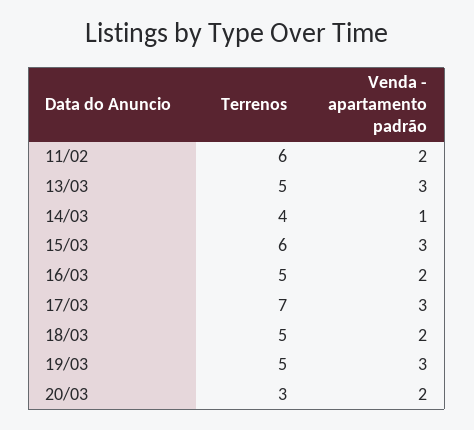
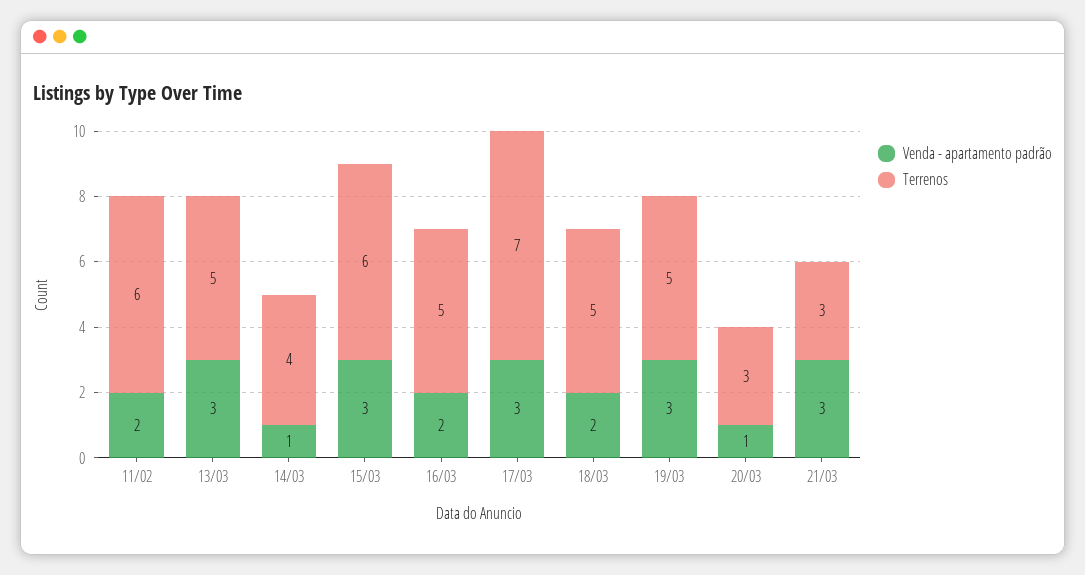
Venda - apartamento padrão, 20/03: 2 -> 1
Venda - apartamento padrão, 21/03: none -> 3
Terrenos, 21/03: none -> 3

